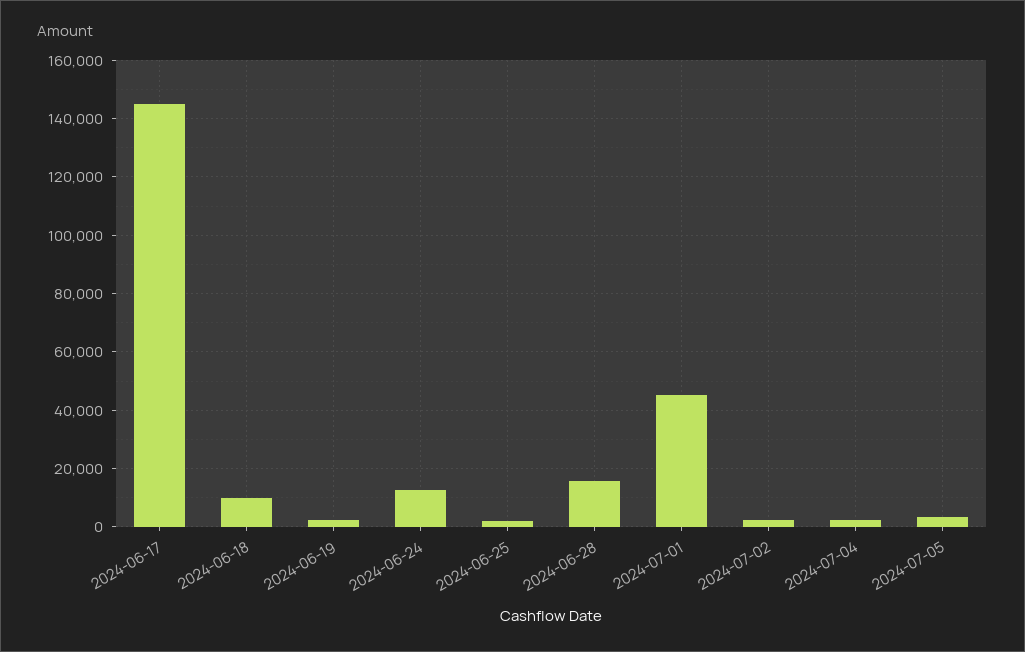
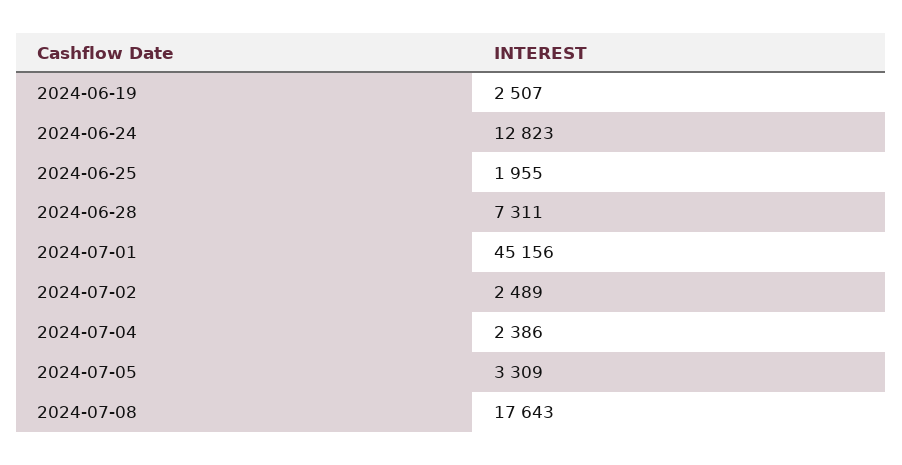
2024-06-17: 145000 -> none
2024-06-18: 10000 -> none
2024-06-28: 15000 -> 7311
2024-07-08: none -> 17643

